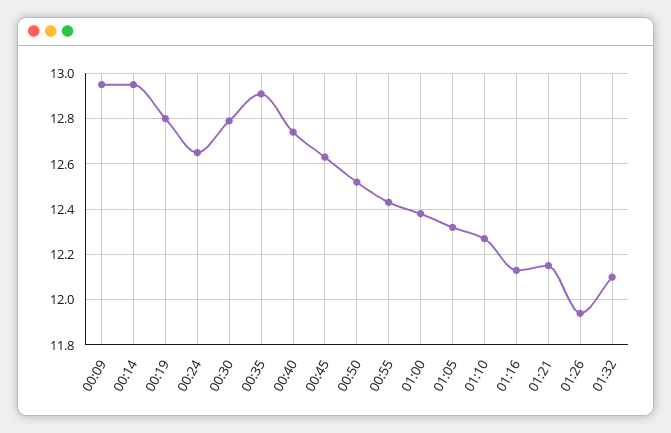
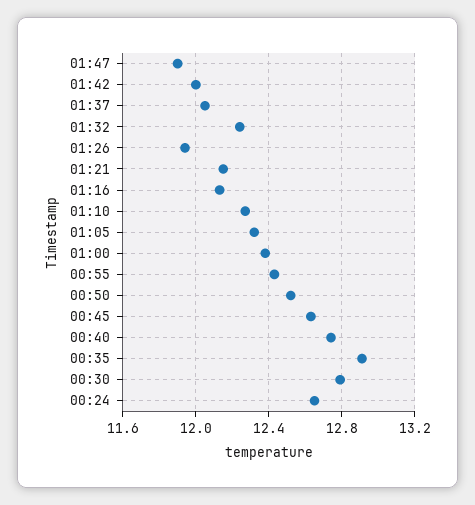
00:09: 12.95 -> none
00:14: 12.95 -> none
00:19: 12.8 -> none
01:32: 12.1 -> 12.25
01:47: none -> 11.9
01:42: none -> 12
01:37: none -> 12.05

